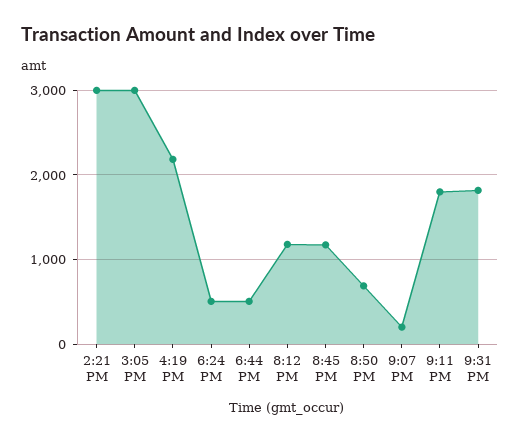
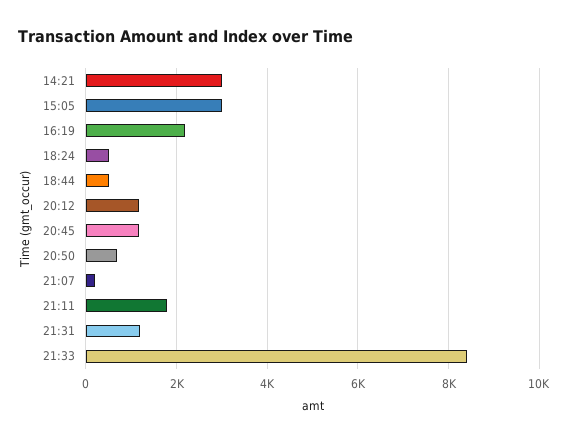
9:31 PM: 1800 -> 1200
21:33: none -> 8400

